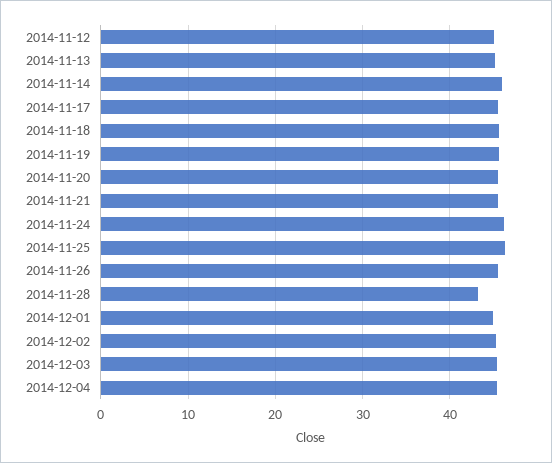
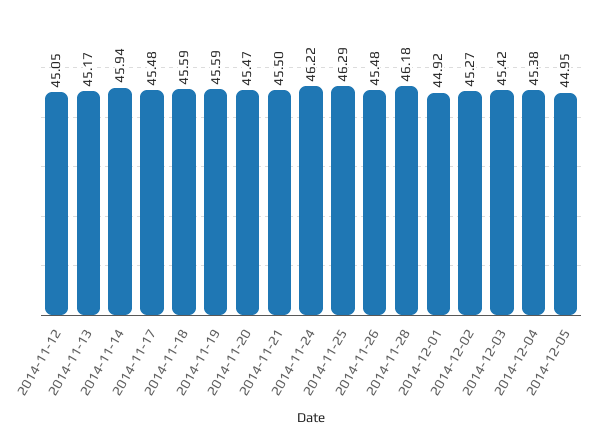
2014-11-28: 43 -> 46.18
2014-12-05: none -> 44.95

